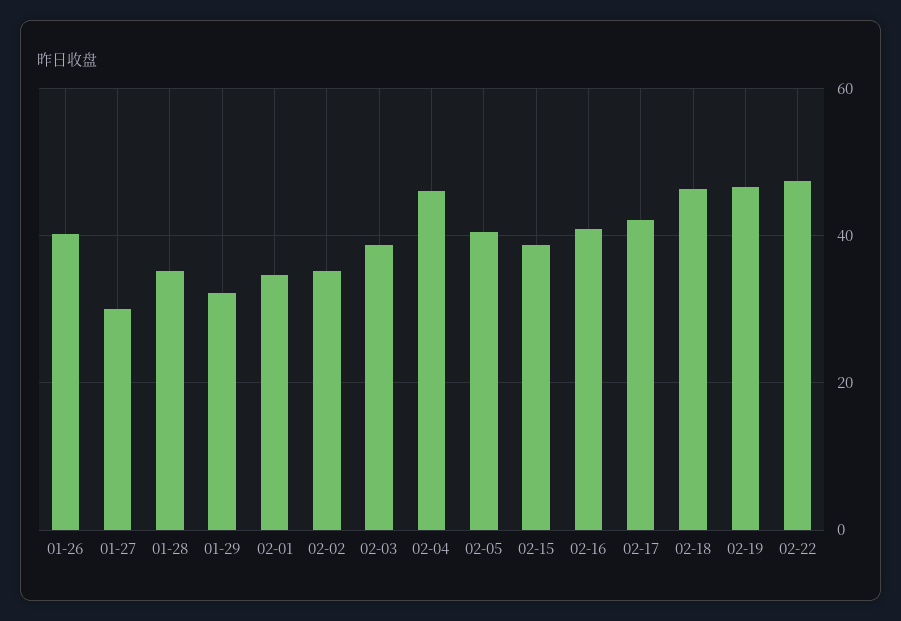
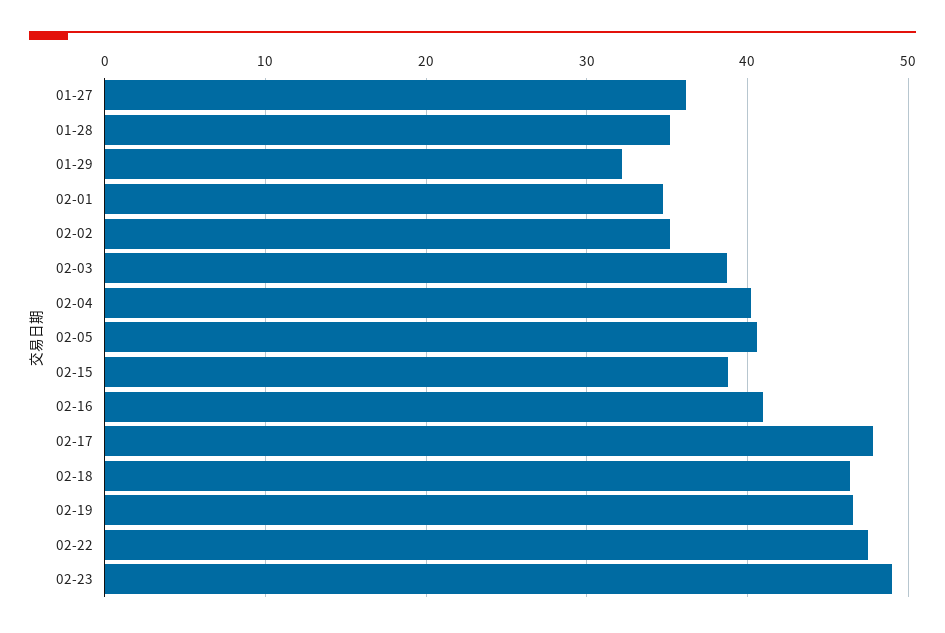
01-26: 40 -> none
01-27: 30 -> 36
02-04: 46 -> 40
02-17: 42 -> 48
02-23: none -> 49

